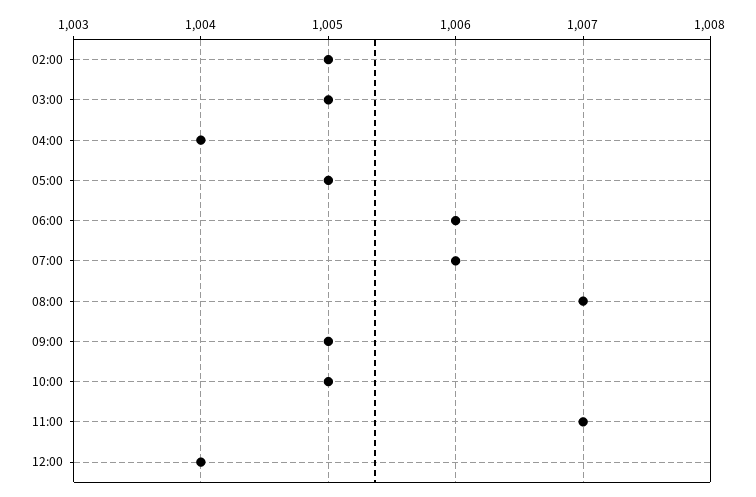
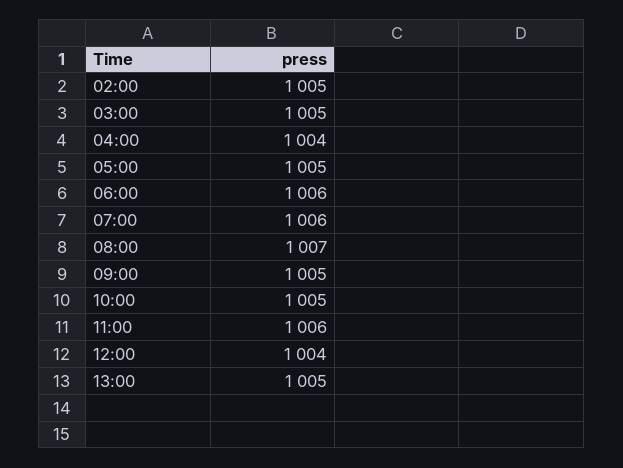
11:00: 1007 -> 1006
13:00: none -> 1005

